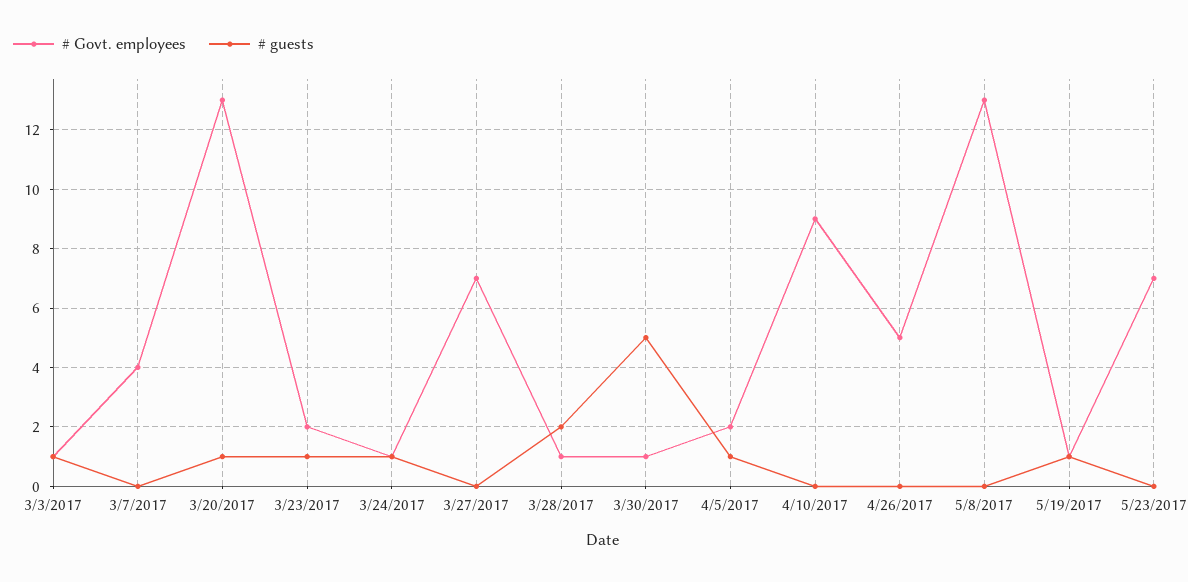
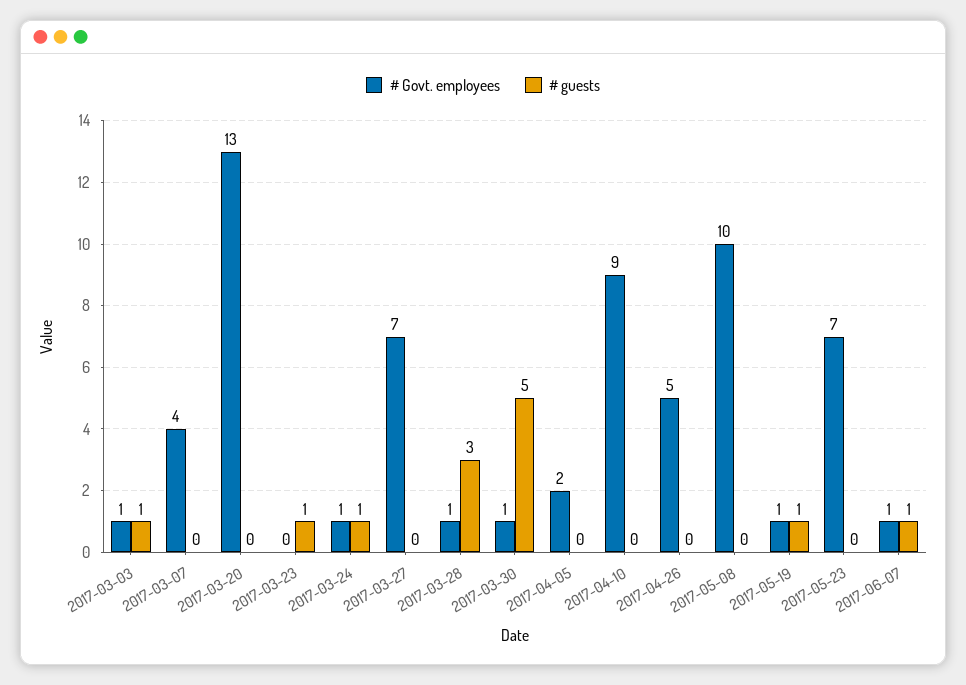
# guests, 3/20/2017: 1 -> 0
# Govt. employees, 3/23/2017: 2 -> 0
# guests, 3/28/2017: 2 -> 3
# guests, 4/5/2017: 1 -> 0
# Govt. employees, 5/8/2017: 13 -> 10
# Govt. employees, 2017-06-07: none -> 1
# guests, 2017-06-07: none -> 1

